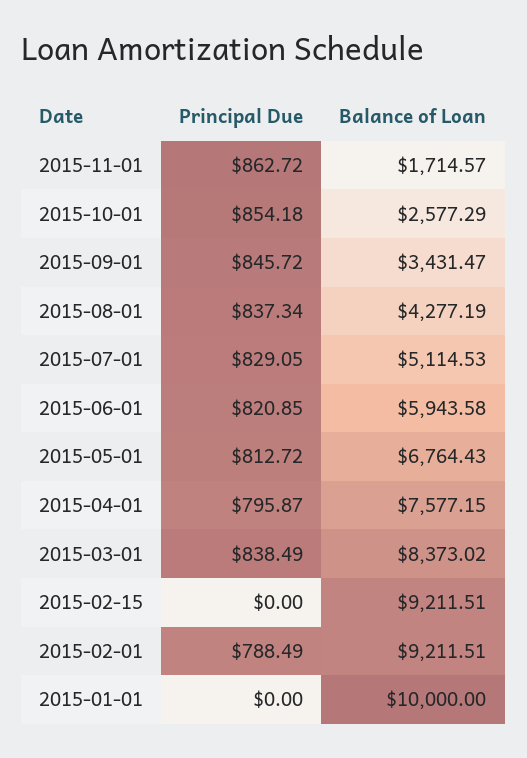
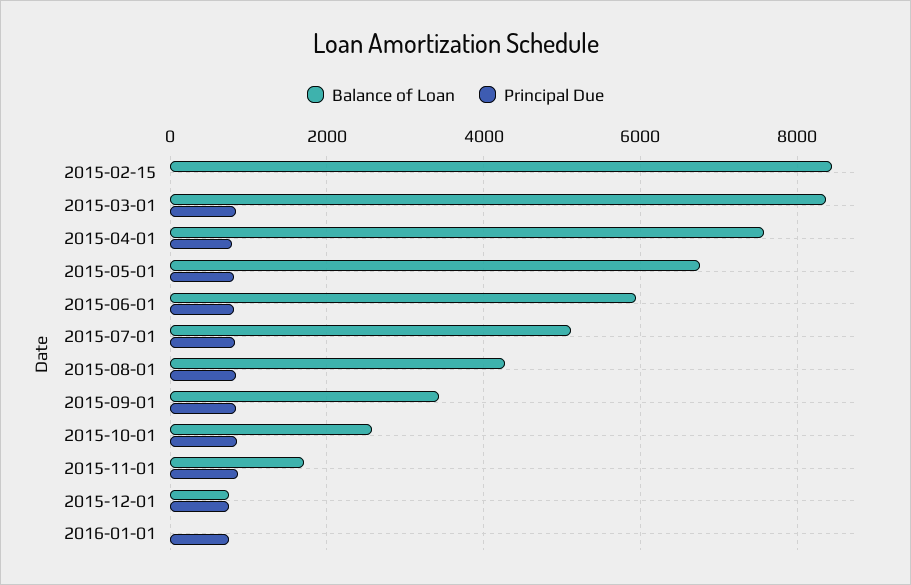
Balance of Loan, 2015-02-15: 9211.51 -> 8400
Principal Due, 2015-02-01: 788.49 -> none
Balance of Loan, 2015-02-01: 9211.51 -> none
Principal Due, 2015-01-01: 0 -> none
Balance of Loan, 2015-01-01: 10000 -> none
Balance of Loan, 2015-12-01: none -> 800
Principal Due, 2015-12-01: none -> 800
Balance of Loan, 2016-01-01: none -> 0
Principal Due, 2016-01-01: none -> 800

